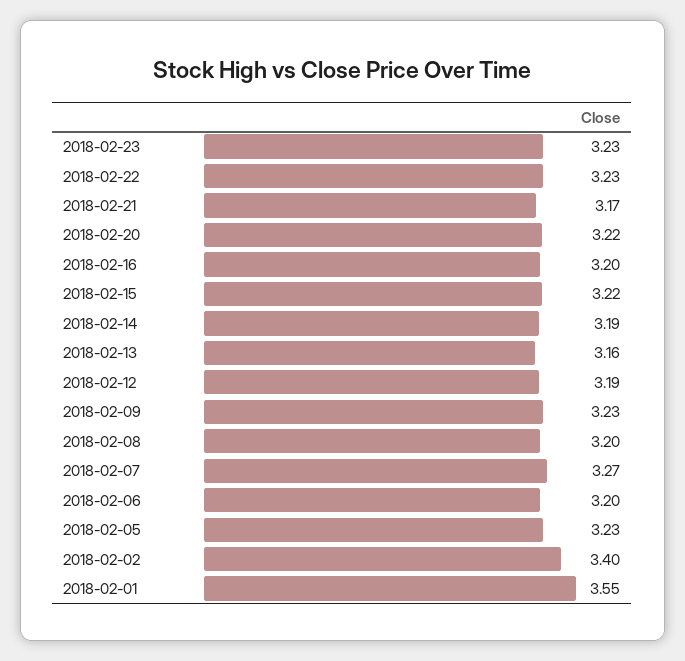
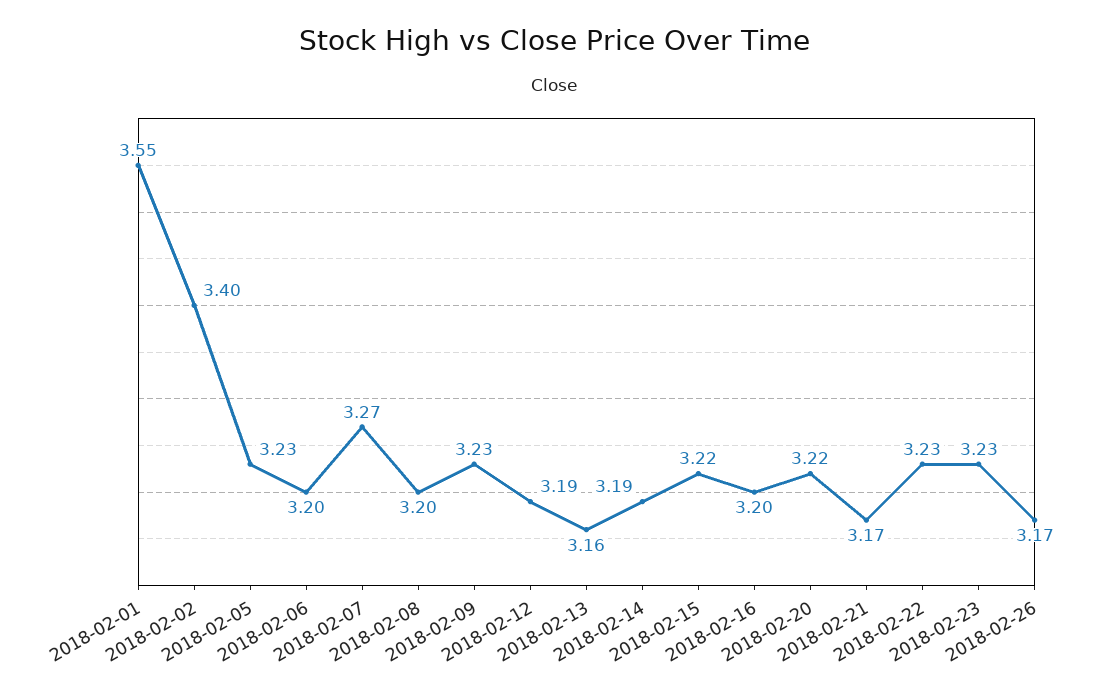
2018-02-26: none -> 3.17

